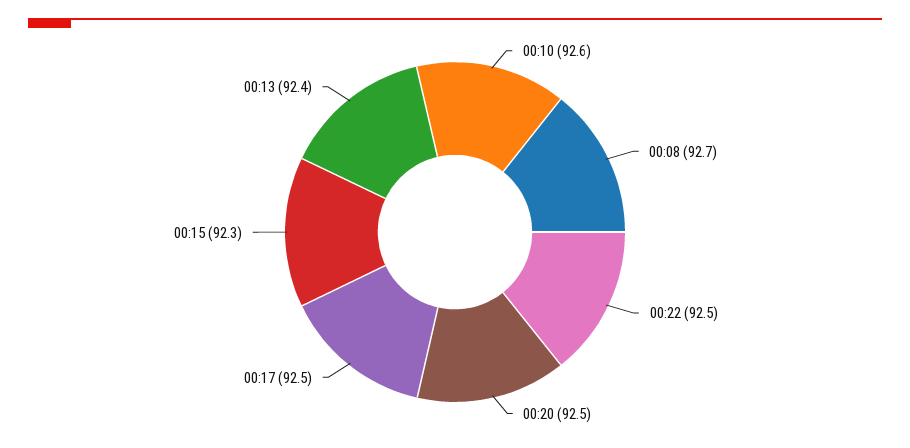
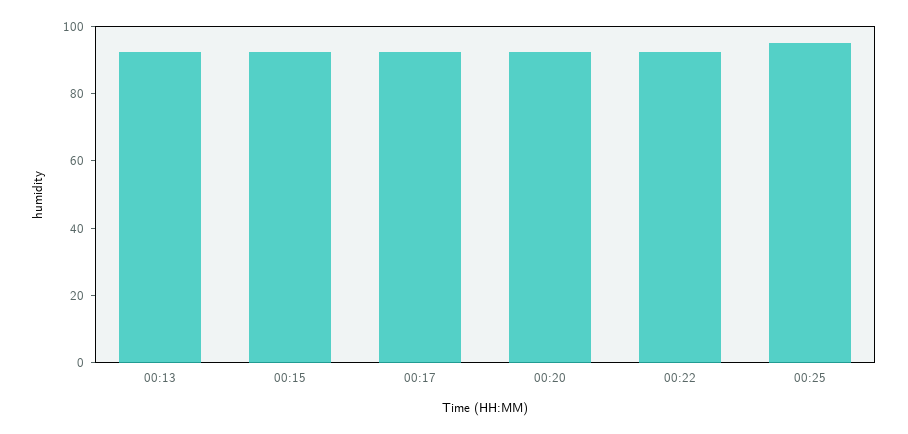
00:10: 92.6 -> none
00:08: 92.7 -> none
00:25: none -> 95

